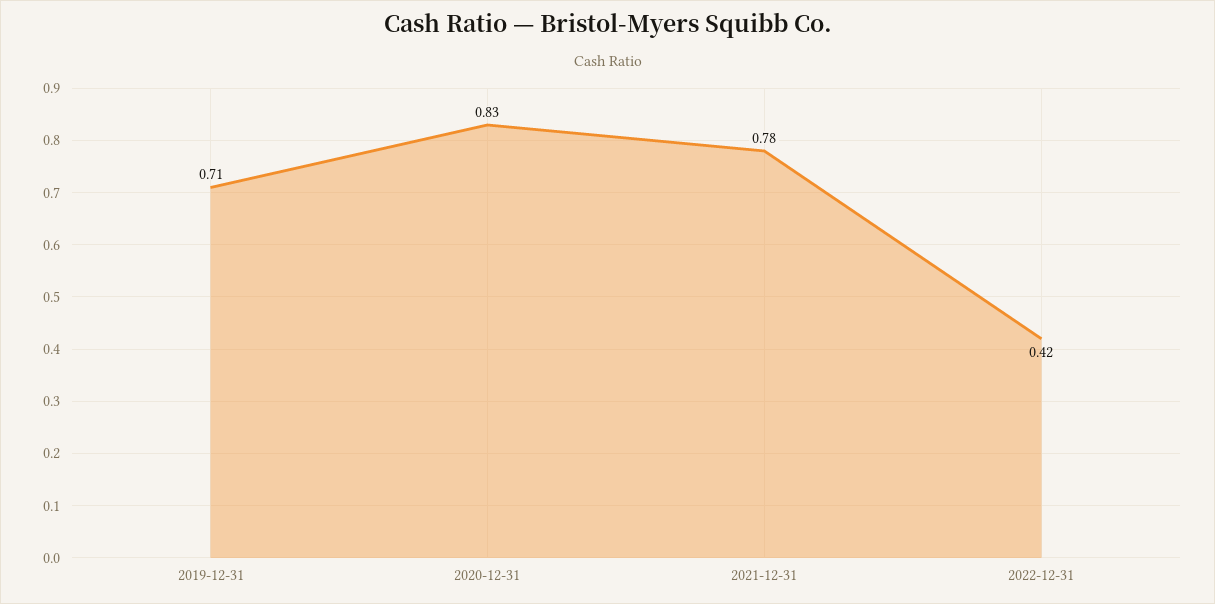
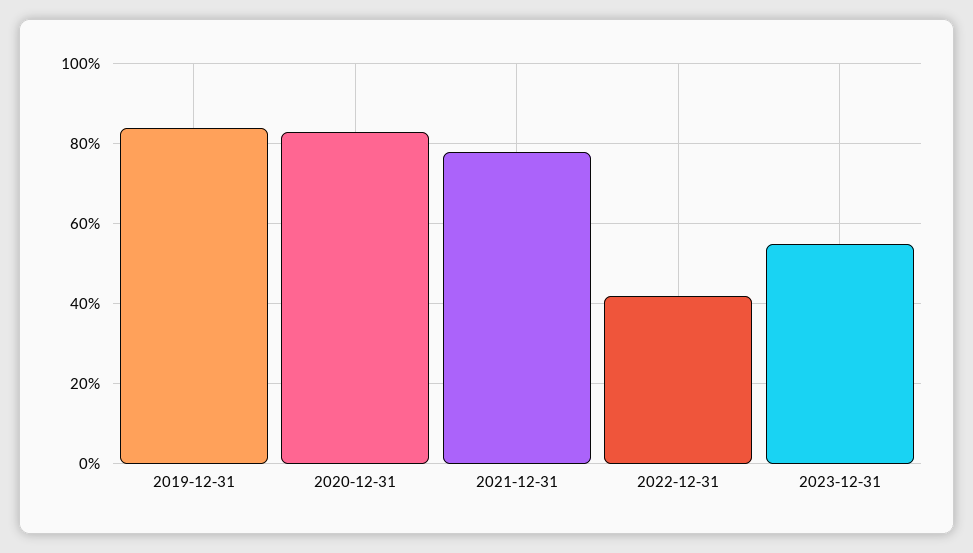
2019-12-31: 0.71 -> 0.85
2023-12-31: none -> 0.55

